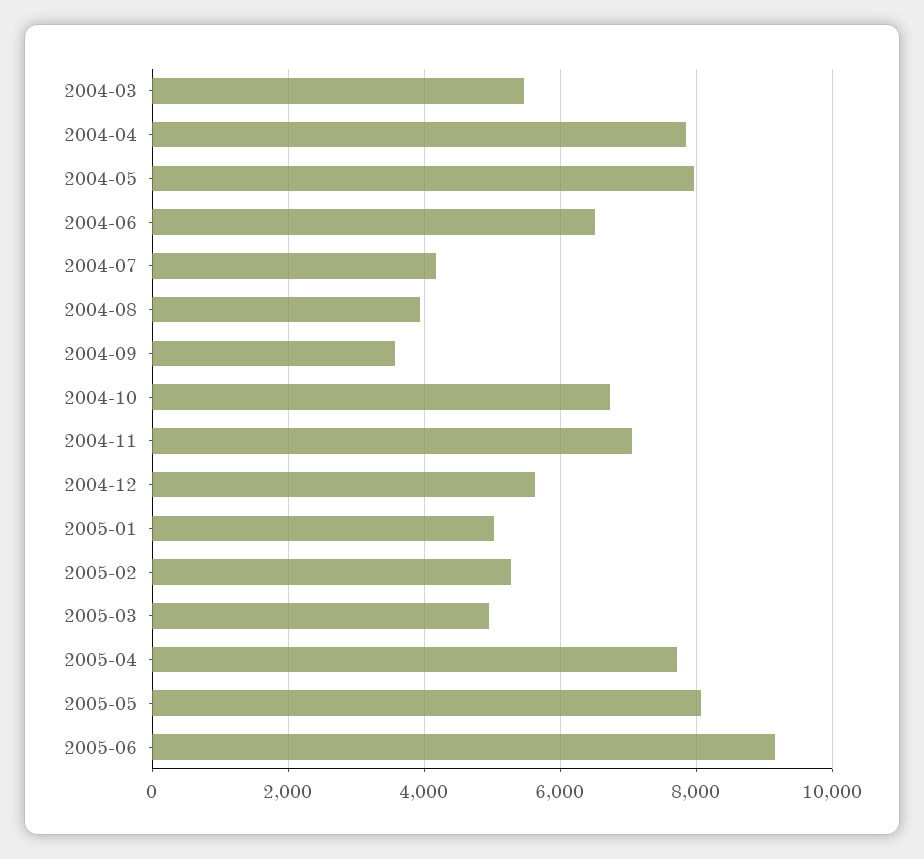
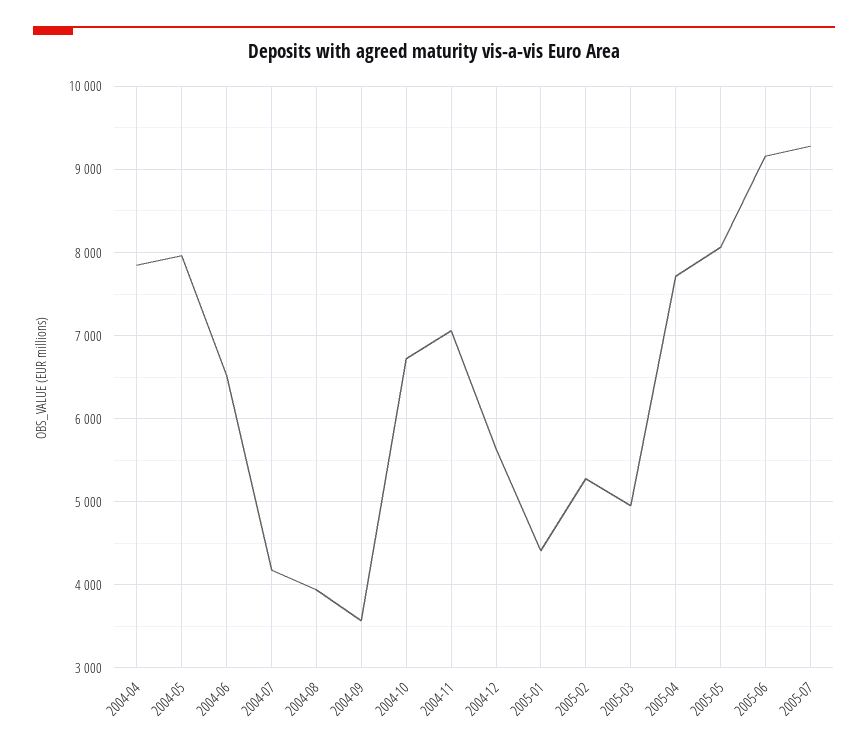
2004-03: 5400 -> none
2005-01: 5000 -> 4400
2005-07: none -> 9300

